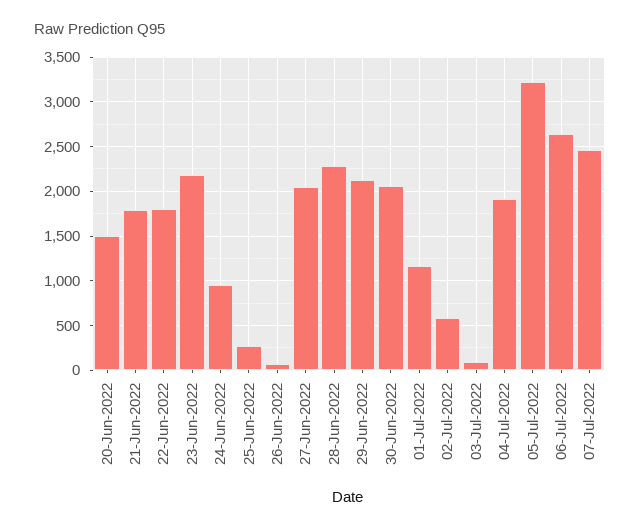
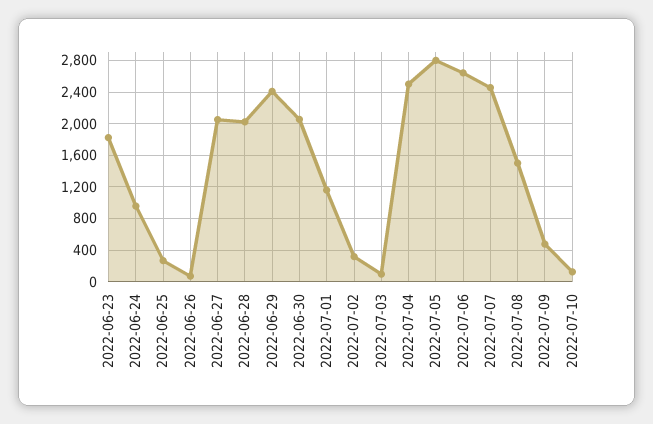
20-Jun-2022: 1500 -> none
21-Jun-2022: 1800 -> none
22-Jun-2022: 1800 -> none
23-Jun-2022: 2200 -> 1800
28-Jun-2022: 2300 -> 2000
29-Jun-2022: 2100 -> 2400
02-Jul-2022: 600 -> 300
04-Jul-2022: 1900 -> 2500
05-Jul-2022: 3200 -> 2800
2022-07-08: none -> 1500
2022-07-09: none -> 500
2022-07-10: none -> 100

